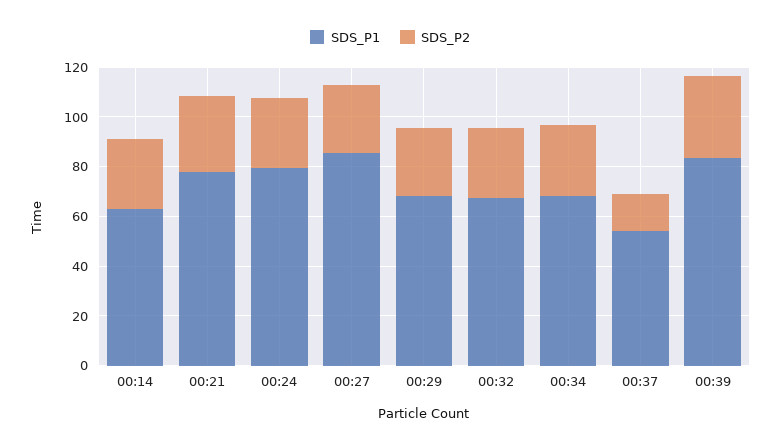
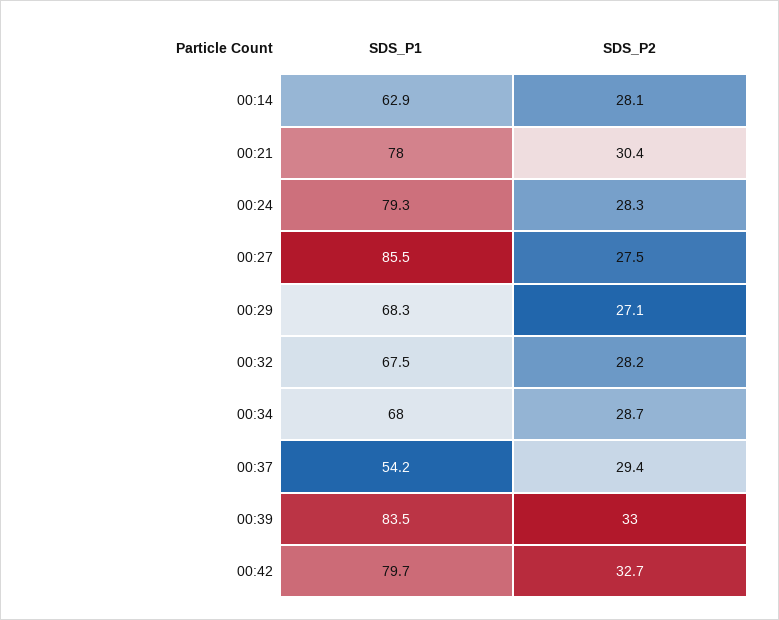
SDS_P2, 00:37: 15 -> 29.4
SDS_P1, 00:42: none -> 79.7
SDS_P2, 00:42: none -> 32.7

